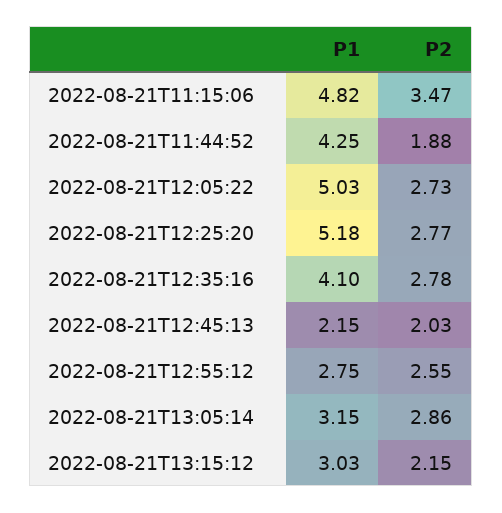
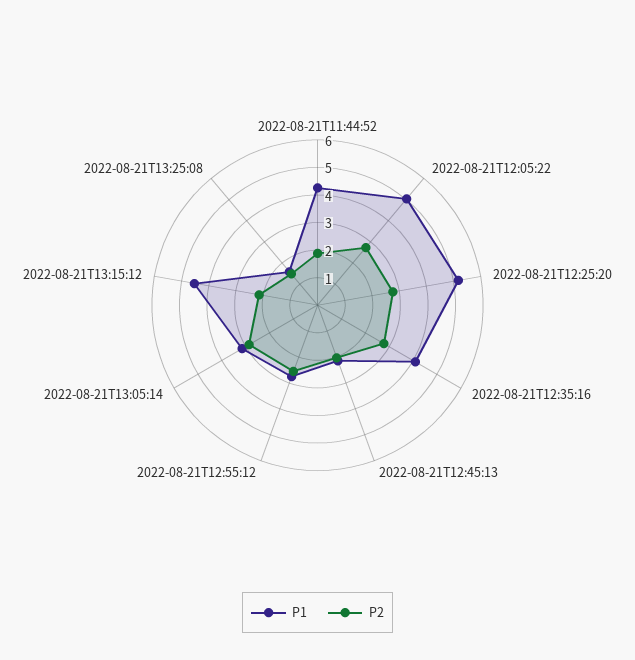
P1, 2022-08-21T11:15:06: 4.82 -> none
P2, 2022-08-21T11:15:06: 3.47 -> none
P1, 2022-08-21T13:15:12: 3.03 -> 4.5
P1, 2022-08-21T13:25:08: none -> 1.5
P2, 2022-08-21T13:25:08: none -> 1.5

